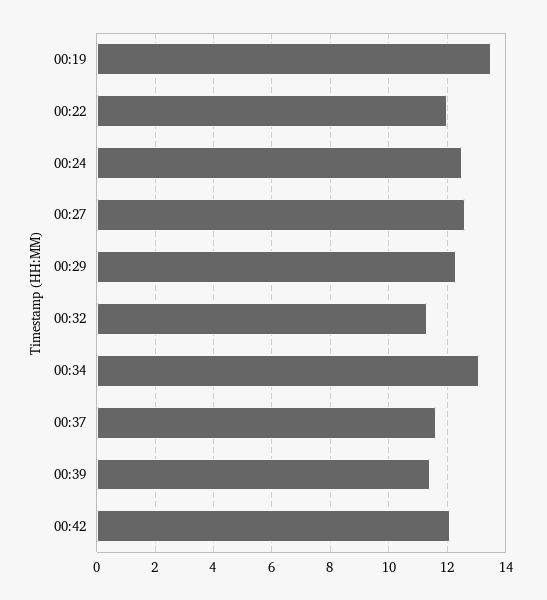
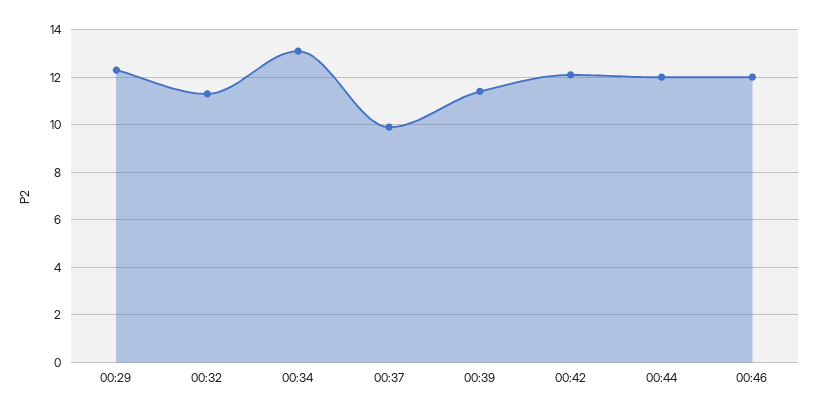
00:19: 13.5 -> none
00:22: 12 -> none
00:24: 12.5 -> none
00:27: 12.5 -> none
00:37: 11.5 -> 10
00:44: none -> 12
00:46: none -> 12

